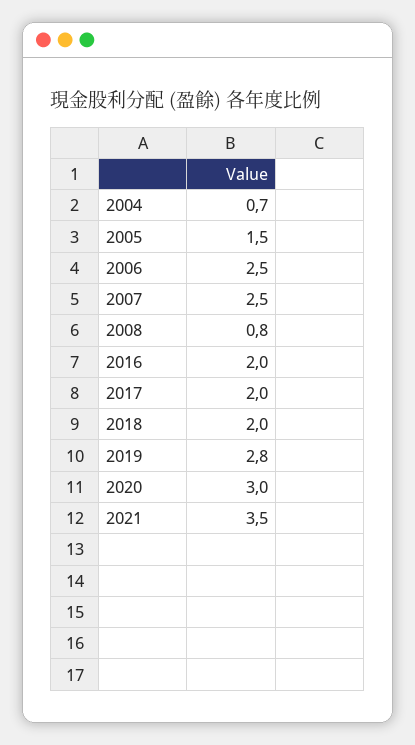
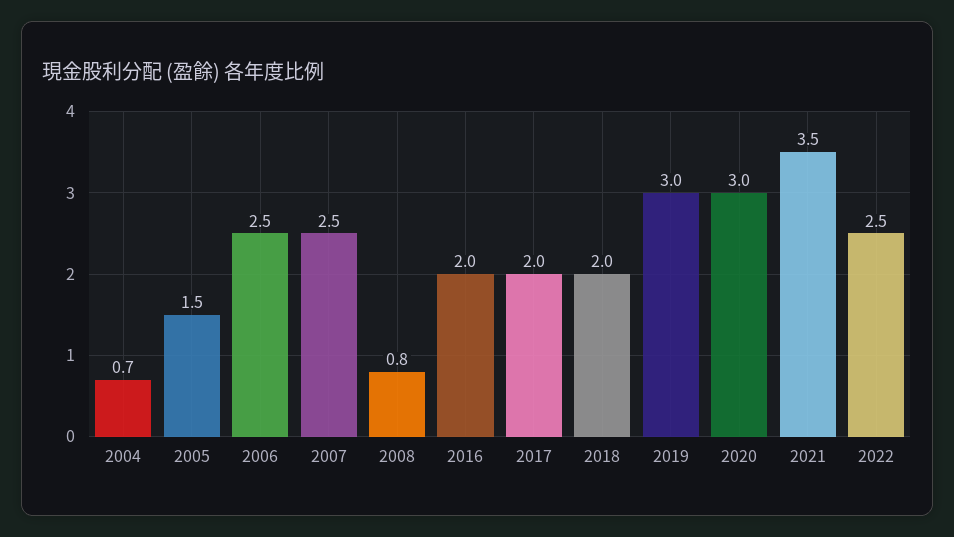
2019: 2.8 -> 3
2022: none -> 2.5

